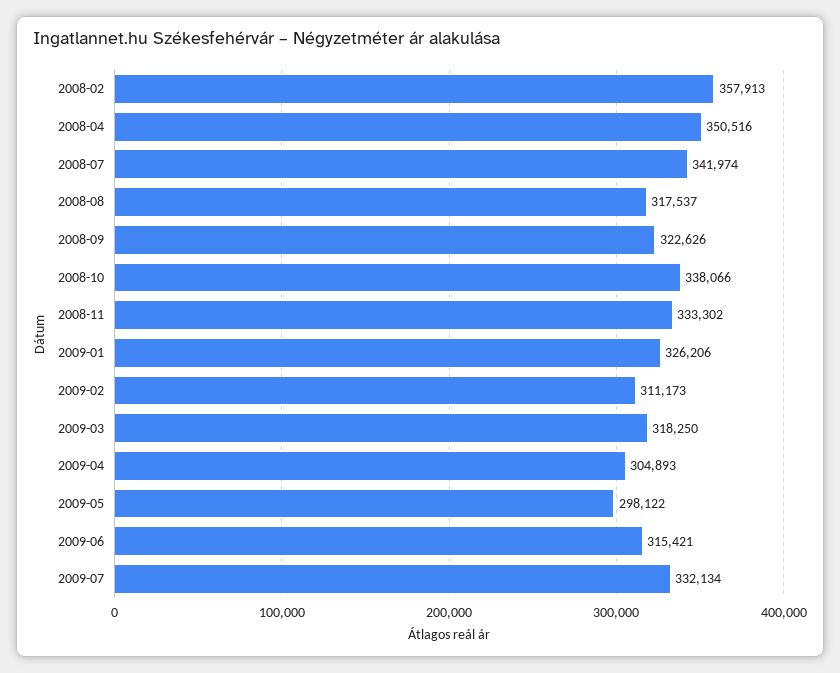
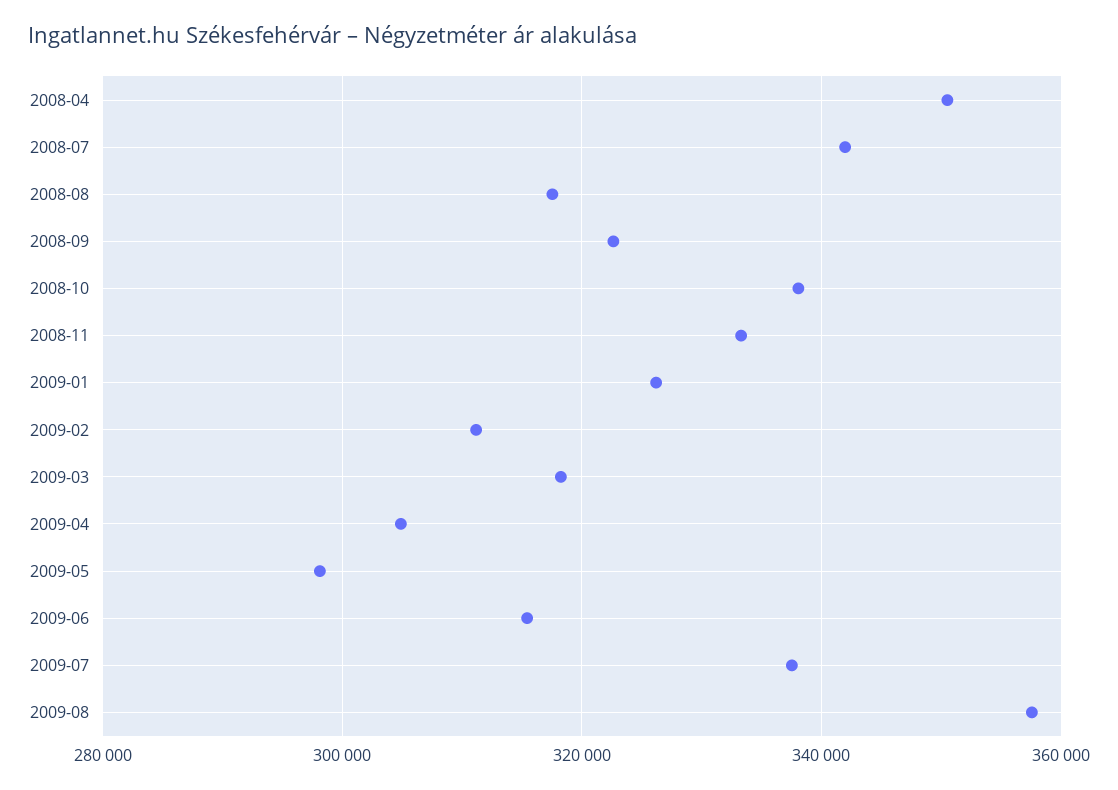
2008-02: 357913 -> none
2009-07: 332134 -> 338000
2009-08: none -> 358000

